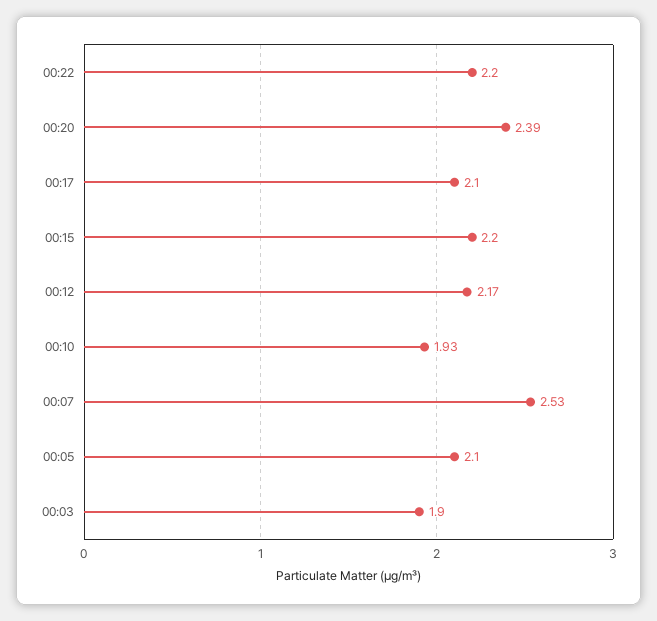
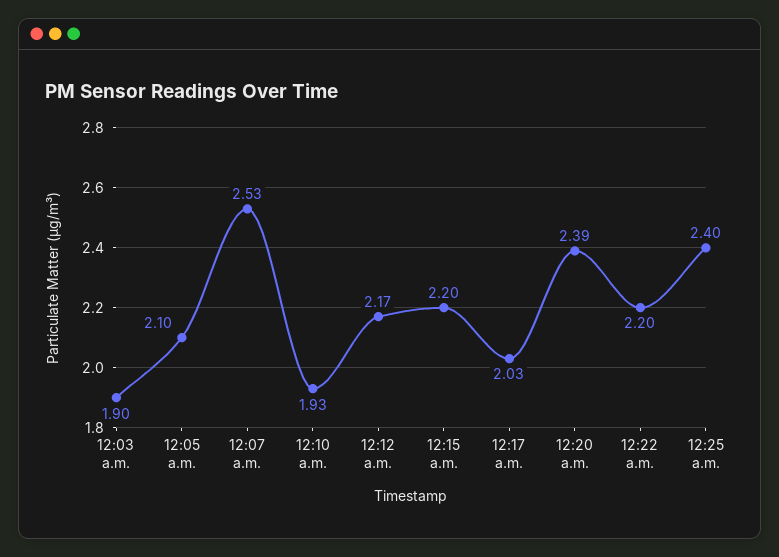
00:17: 2.1 -> 2.03
12:25 a.m.: none -> 2.4

